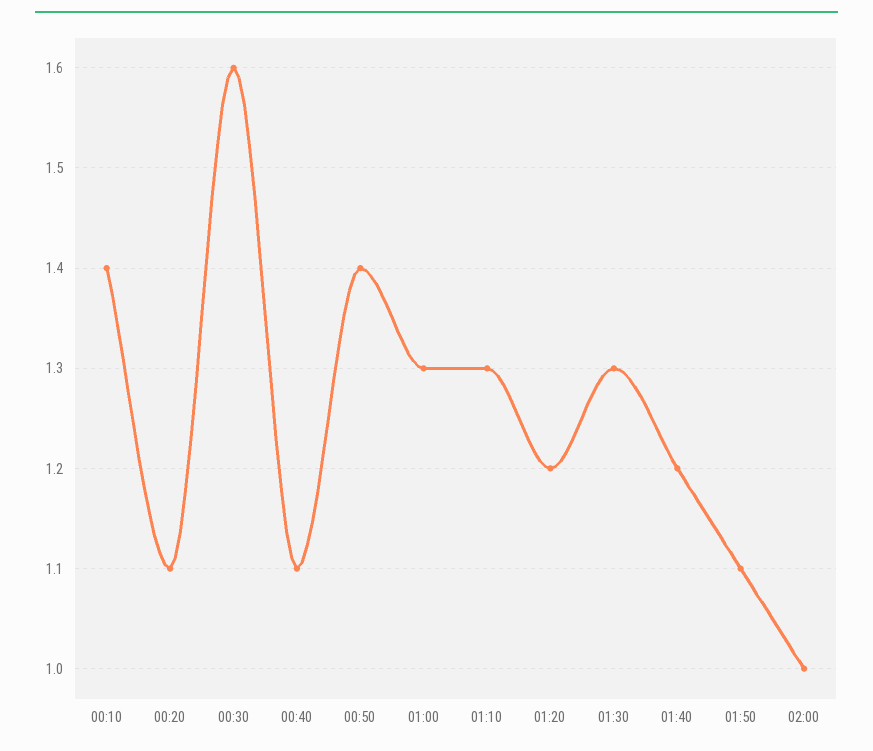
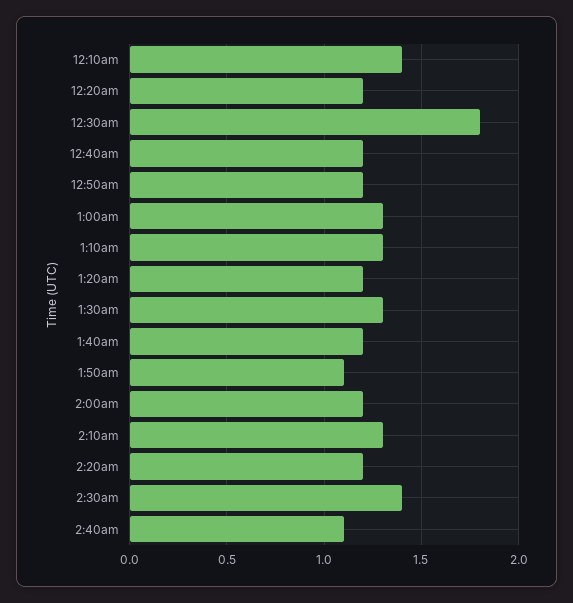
00:20: 1.1 -> 1.2
00:30: 1.6 -> 1.8
00:40: 1.1 -> 1.2
00:50: 1.4 -> 1.2
02:00: 1 -> 1.2
2:10am: none -> 1.3
2:20am: none -> 1.2
2:30am: none -> 1.4
2:40am: none -> 1.1

